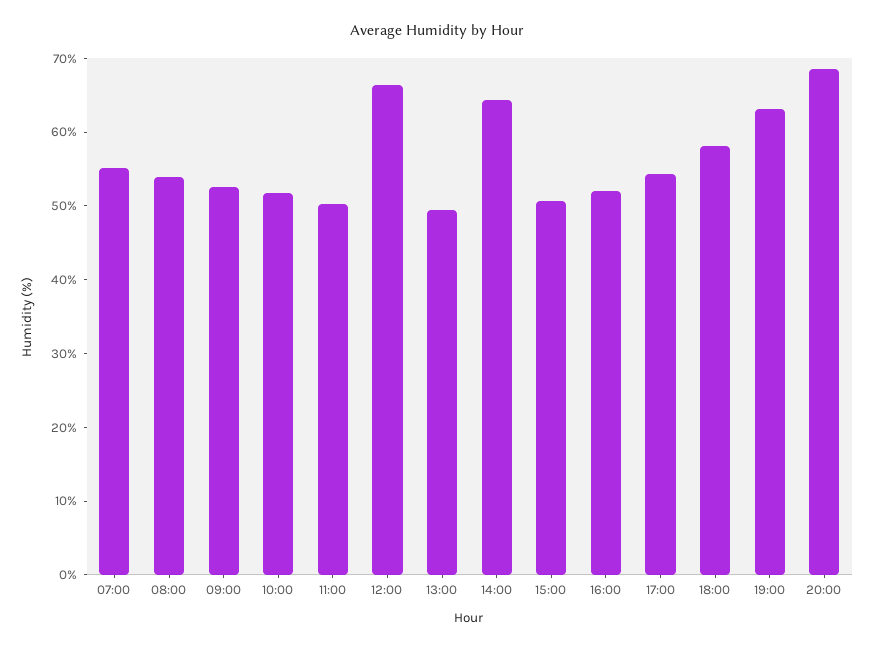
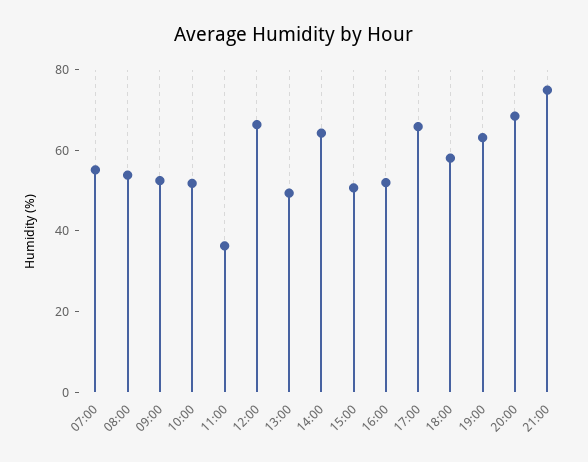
11:00: 50 -> 35
17:00: 54 -> 65
21:00: none -> 75

